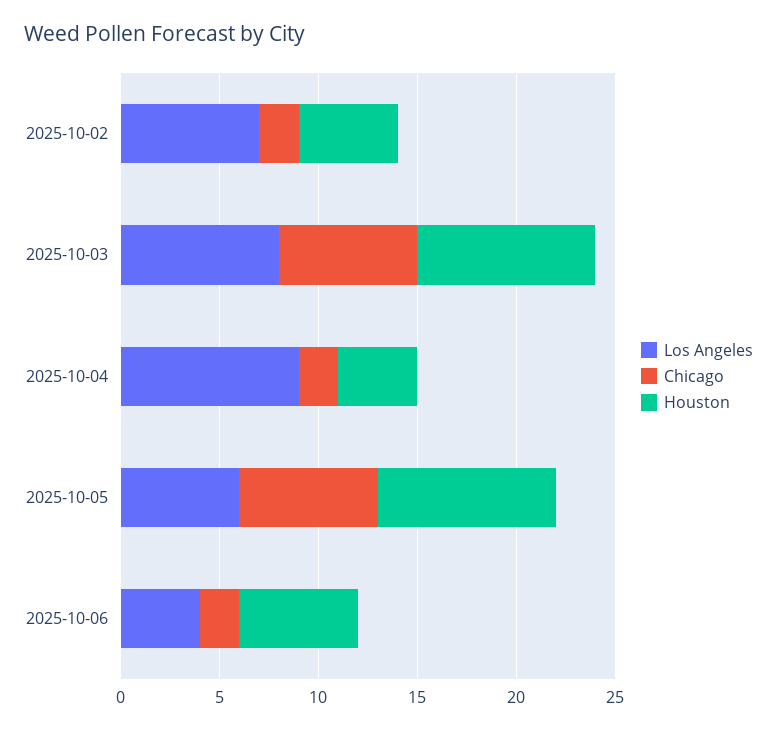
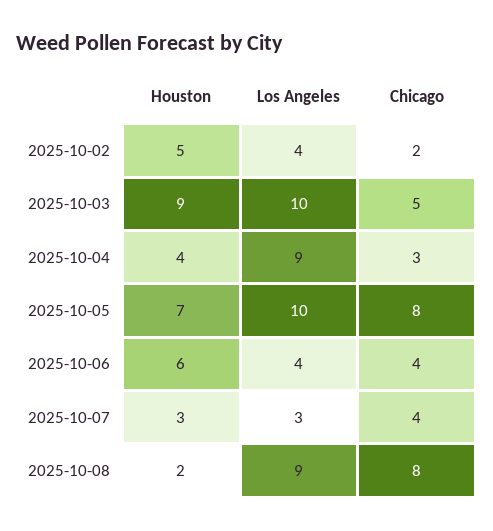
Los Angeles, 2025-10-02: 7 -> 4
Los Angeles, 2025-10-03: 8 -> 10
Chicago, 2025-10-03: 7 -> 5
Chicago, 2025-10-04: 2 -> 3
Los Angeles, 2025-10-05: 6 -> 10
Chicago, 2025-10-05: 7 -> 8
Houston, 2025-10-05: 9 -> 7
Chicago, 2025-10-06: 2 -> 4
Houston, 2025-10-07: none -> 3
Los Angeles, 2025-10-07: none -> 3
Chicago, 2025-10-07: none -> 4
Houston, 2025-10-08: none -> 2
Los Angeles, 2025-10-08: none -> 9
Chicago, 2025-10-08: none -> 8

